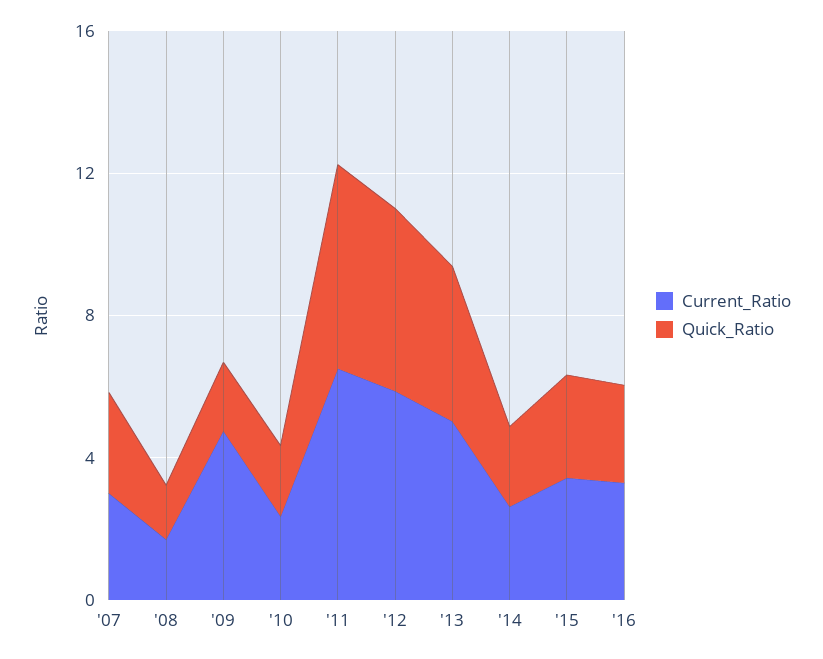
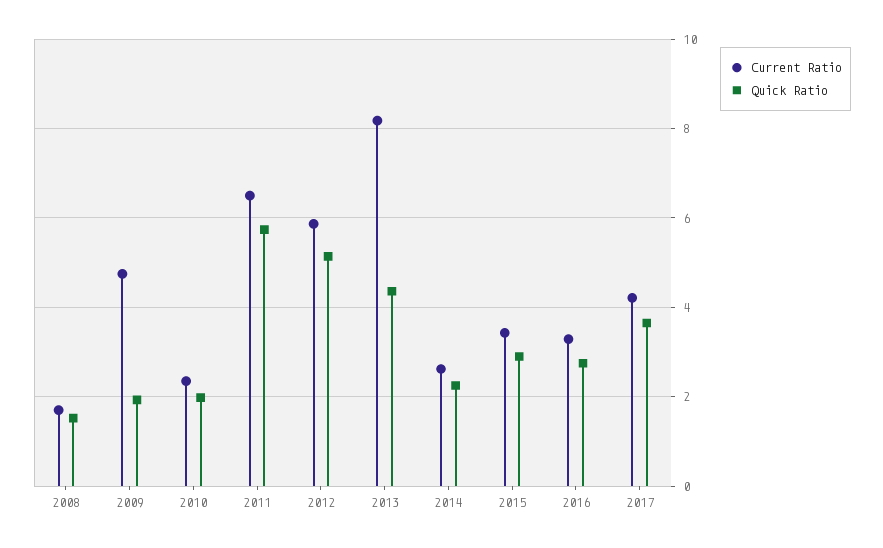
Current_Ratio, '07: 3 -> none
Quick_Ratio, '07: 3 -> none
Current_Ratio, '13: 5 -> 8.2
Current_Ratio, 2017: none -> 4.2
Quick_Ratio, 2017: none -> 3.6

